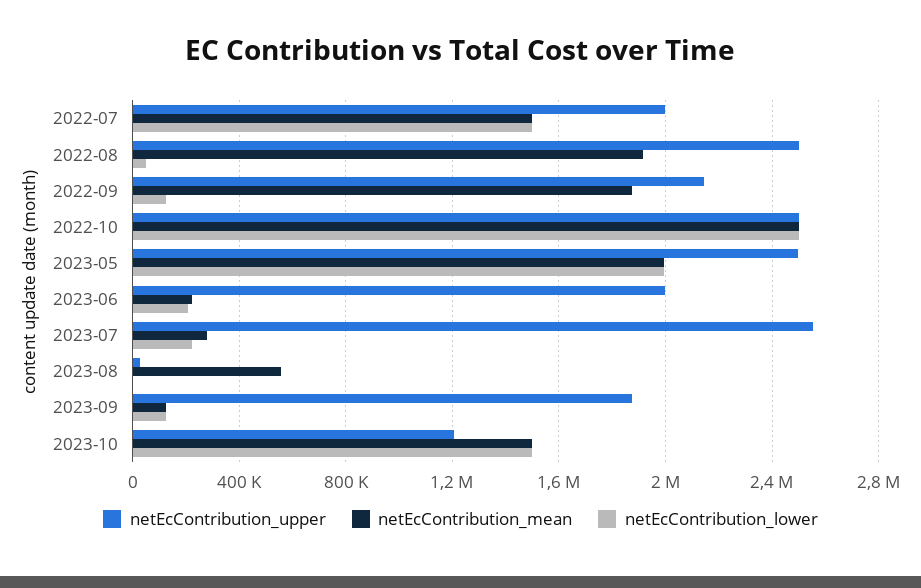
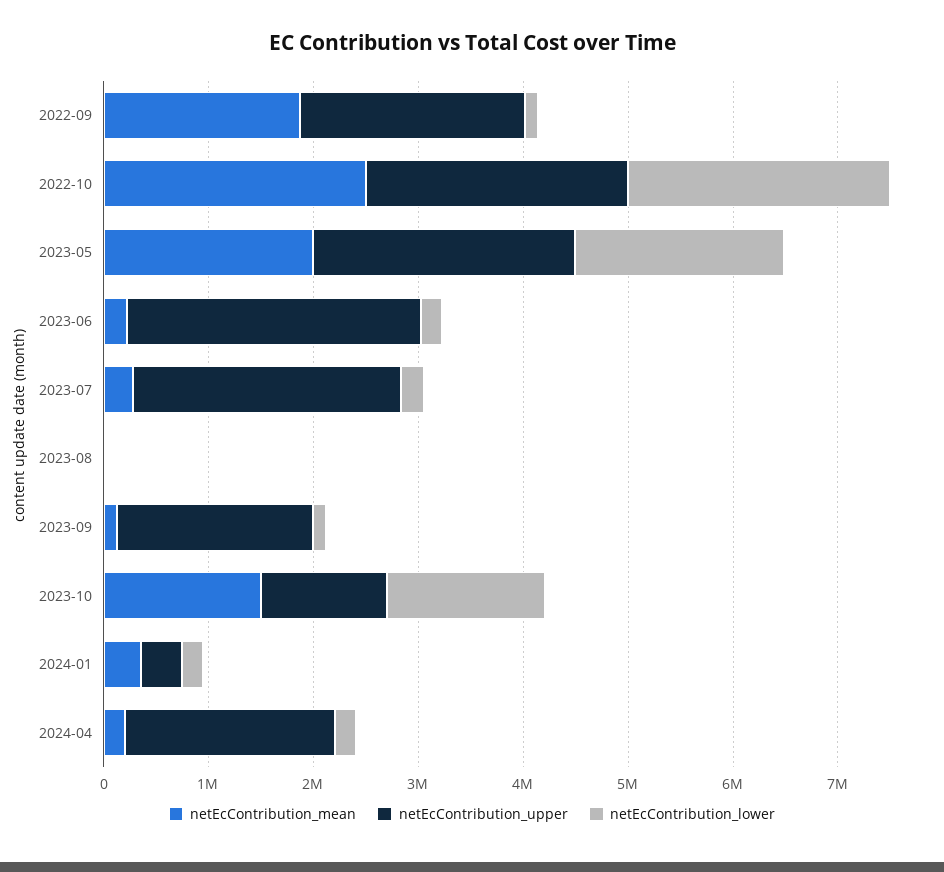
netEcContribution_upper, 2022-07: 2000000 -> none
netEcContribution_mean, 2022-07: 1500000 -> none
netEcContribution_lower, 2022-07: 1500000 -> none
netEcContribution_upper, 2022-08: 2500000 -> none
netEcContribution_mean, 2022-08: 1900000 -> none
netEcContribution_lower, 2022-08: 50000 -> none
netEcContribution_upper, 2023-06: 2000000 -> 2800000
netEcContribution_mean, 2023-08: 550000 -> 0
netEcContribution_mean, 2024-01: none -> 400000
netEcContribution_upper, 2024-01: none -> 400000
netEcContribution_lower, 2024-01: none -> 200000
netEcContribution_mean, 2024-04: none -> 200000
netEcContribution_upper, 2024-04: none -> 2000000
netEcContribution_lower, 2024-04: none -> 200000

